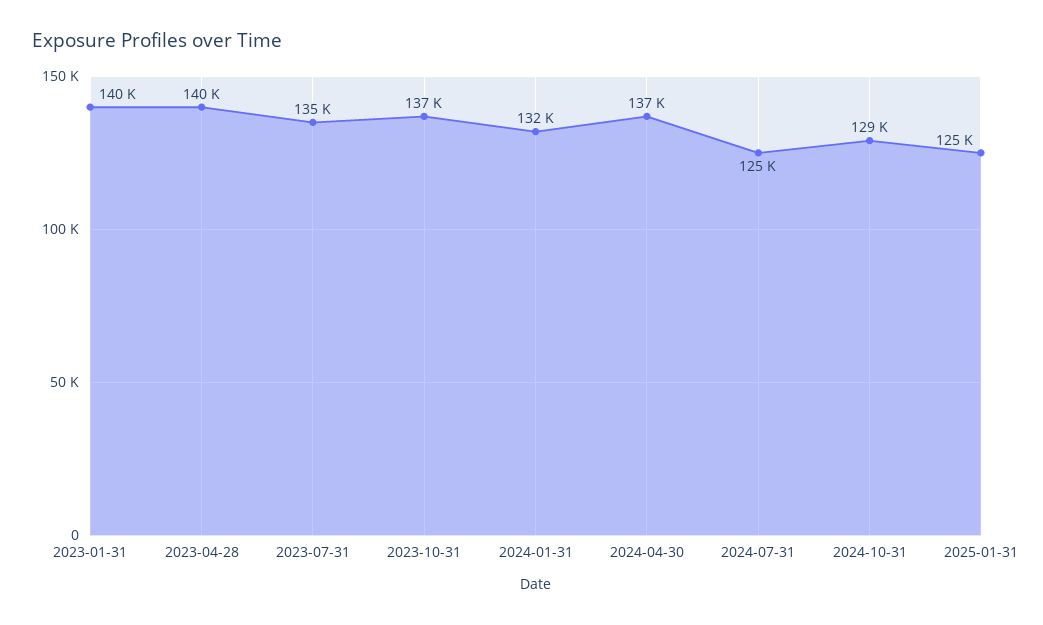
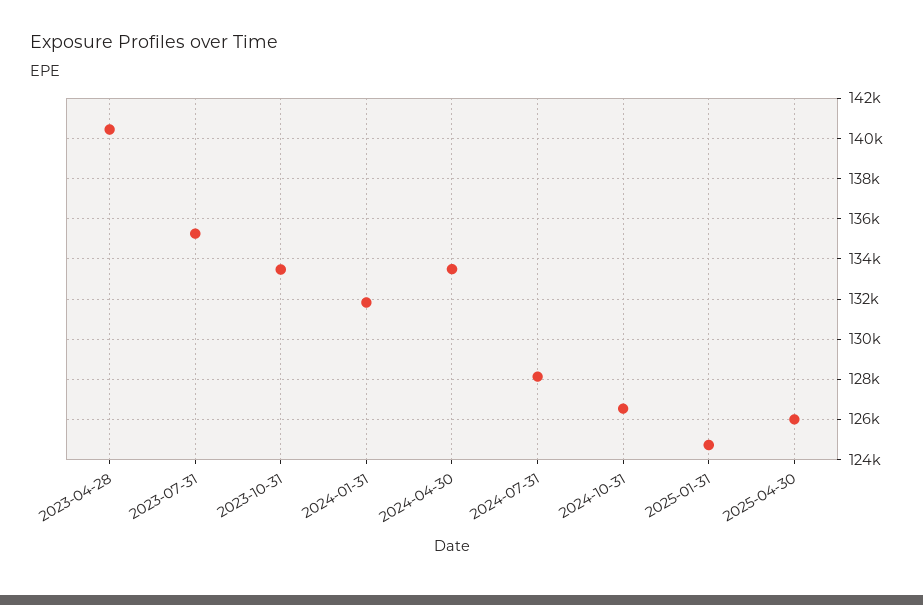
2023-01-31: 140000 -> none
2023-10-31: 137000 -> 133500
2024-04-30: 137000 -> 133500
2024-07-31: 125000 -> 128000
2024-10-31: 129000 -> 126500
2025-04-30: none -> 126000

